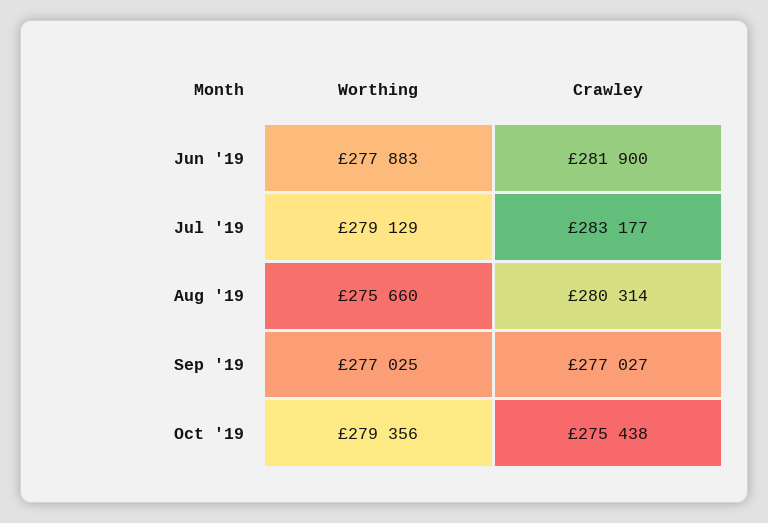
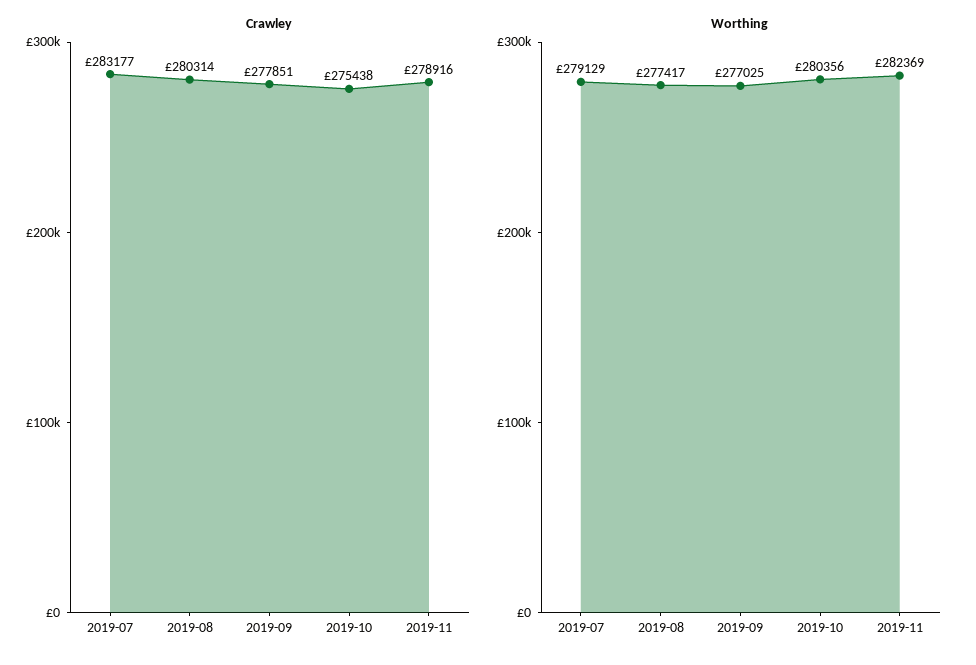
Worthing, Jun '19: 277883 -> none
Crawley, Jun '19: 281900 -> none
Worthing, Aug '19: 275660 -> 277417
Crawley, Sep '19: 277027 -> 277851
Worthing, Oct '19: 279356 -> 280356
Crawley, 2019-11: none -> 278916
Worthing, 2019-11: none -> 282369

